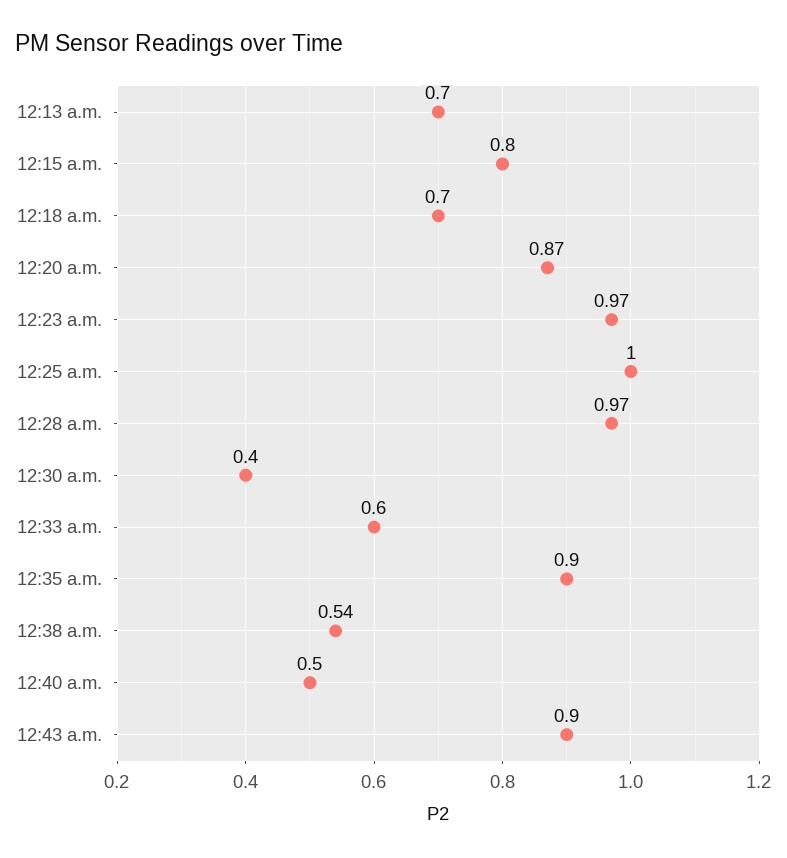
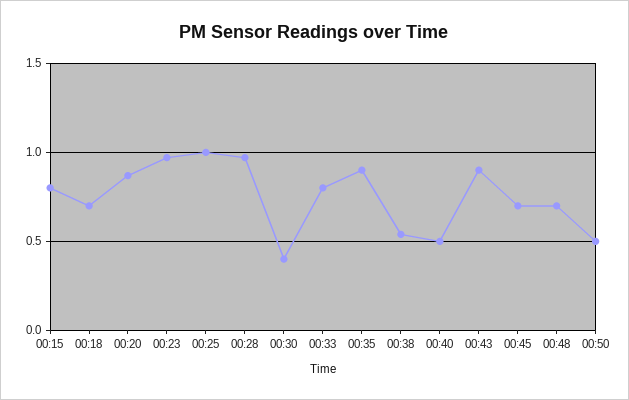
12:13 a.m.: 0.7 -> none
12:33 a.m.: 0.6 -> 0.8
00:45: none -> 0.7
00:48: none -> 0.7
00:50: none -> 0.5

